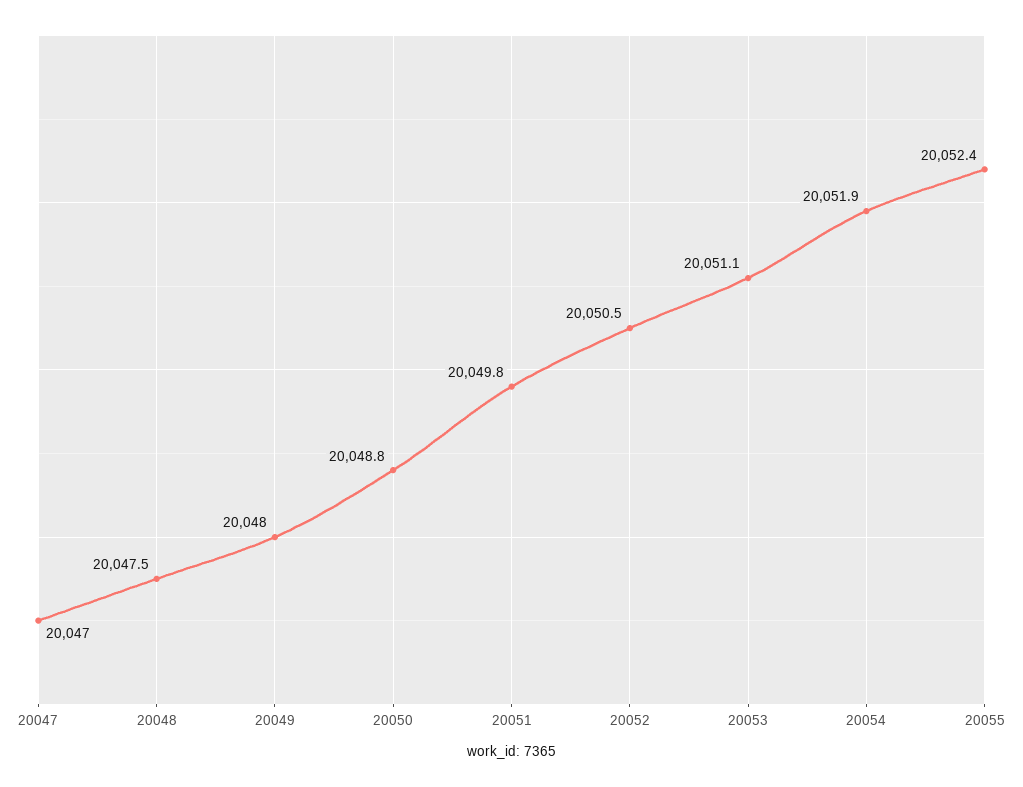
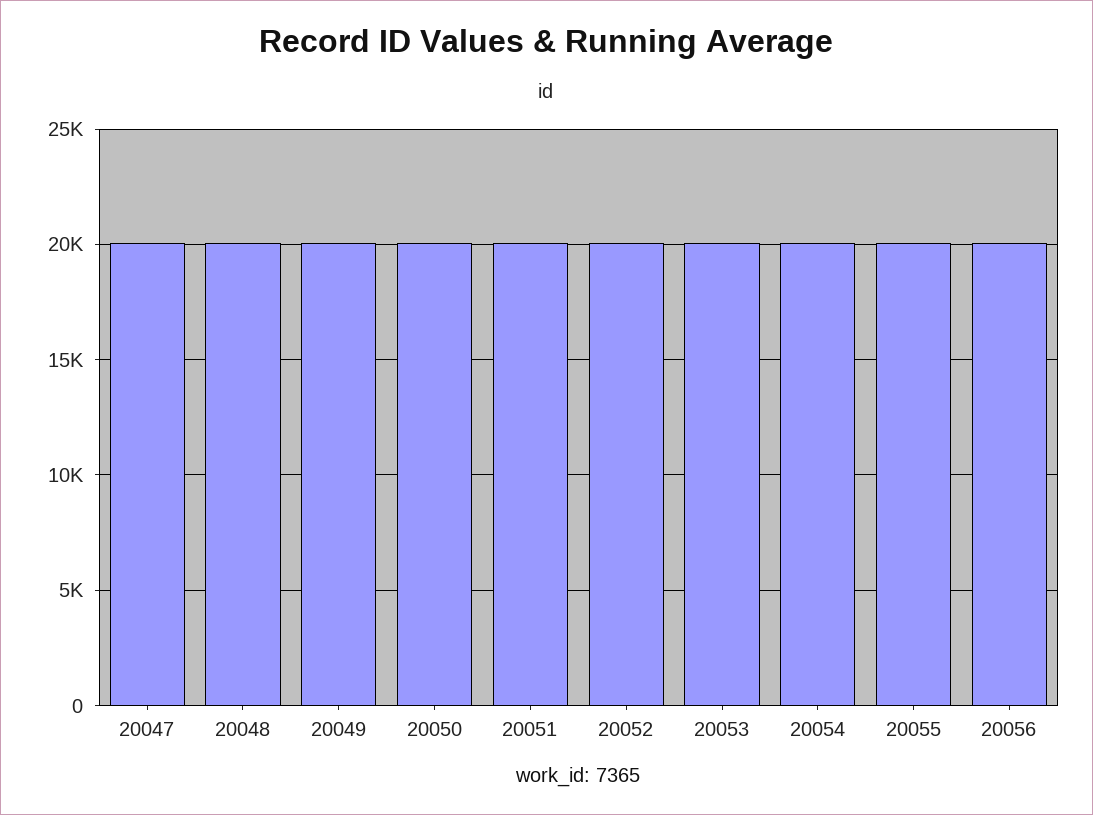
20056: none -> 20000

